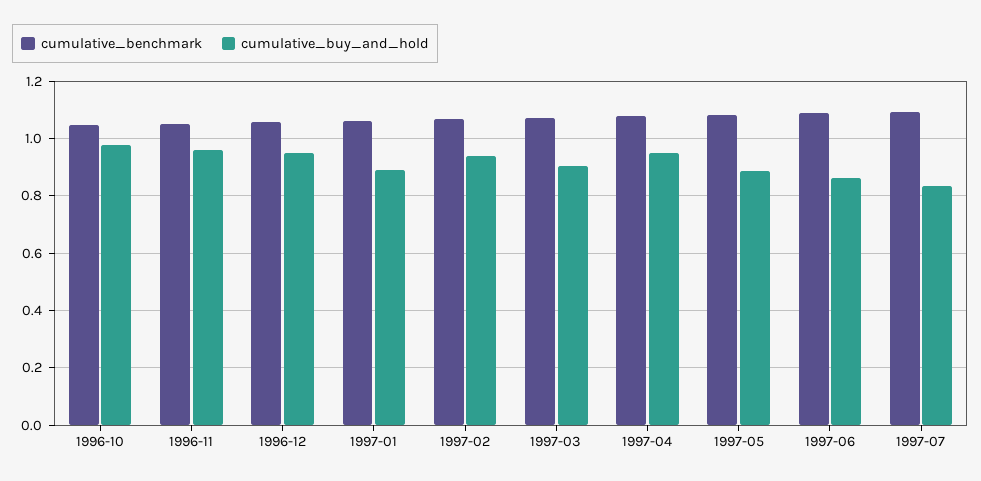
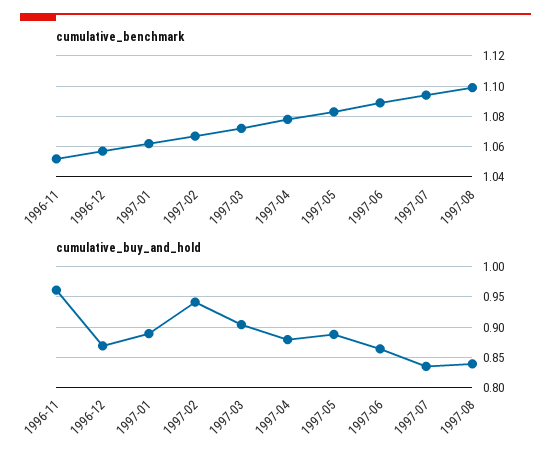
cumulative_benchmark, 1996-10: 1.05 -> none
cumulative_buy_and_hold, 1996-10: 0.975 -> none
cumulative_buy_and_hold, 1996-12: 0.95 -> 0.87
cumulative_buy_and_hold, 1997-04: 0.95 -> 0.88
cumulative_benchmark, 1997-08: none -> 1.1
cumulative_buy_and_hold, 1997-08: none -> 0.84

